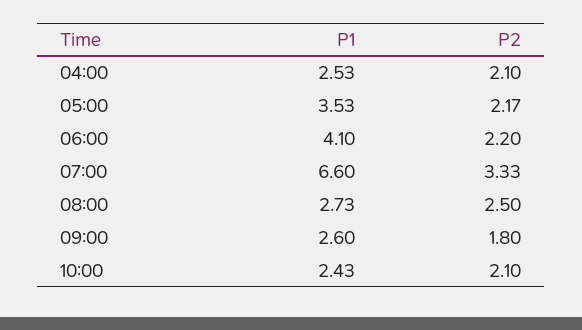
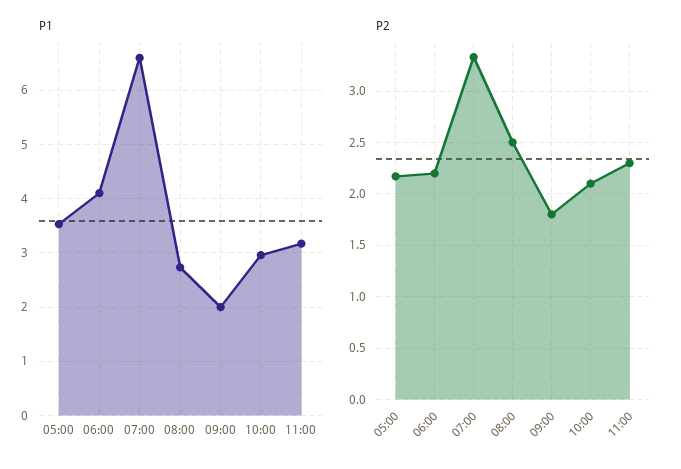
P1, 04:00: 2.53 -> none
P2, 04:00: 2.1 -> none
P1, 09:00: 2.6 -> 2
P1, 10:00: 2.43 -> 3
P1, 11:00: none -> 3.2
P2, 11:00: none -> 2.3

